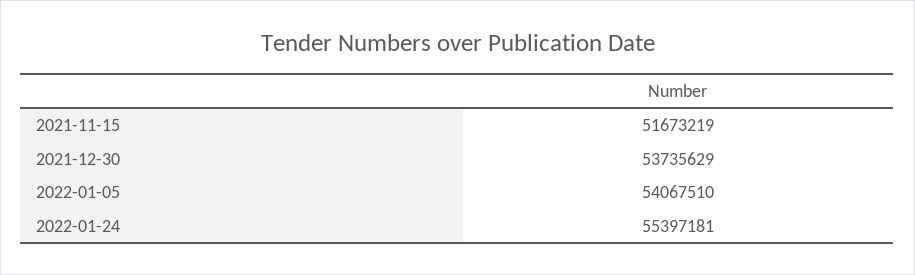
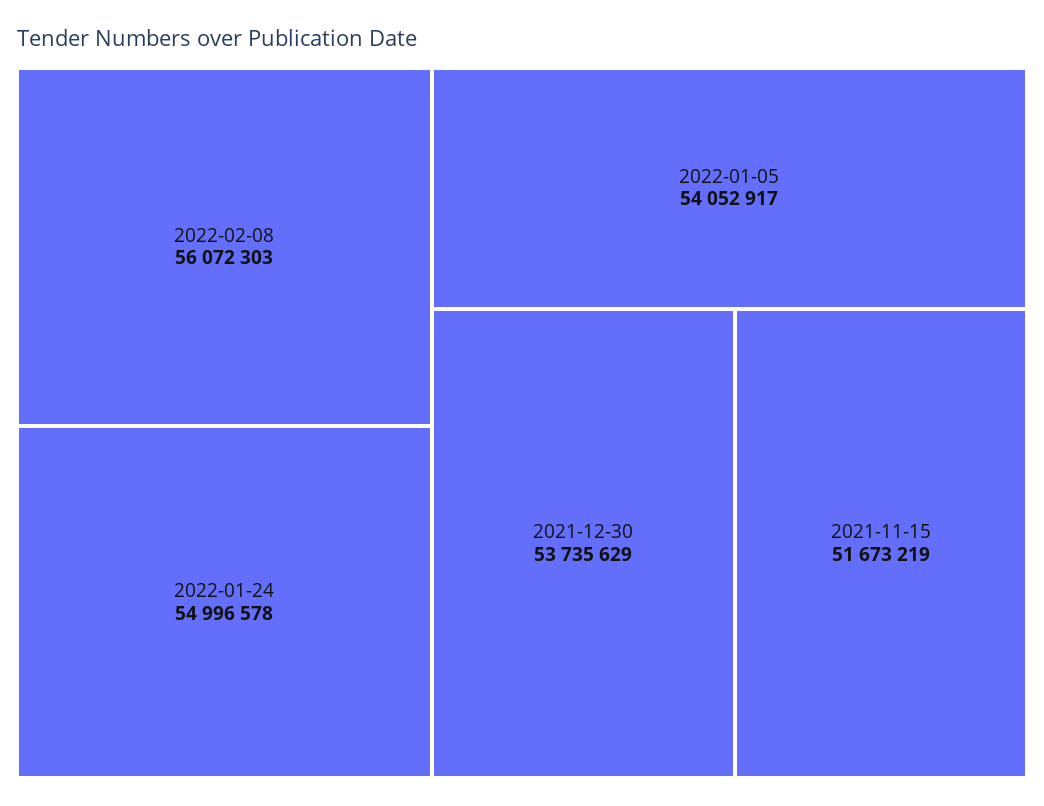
2022-01-05: 54067510 -> 54052917
2022-01-24: 55397181 -> 54996578
2022-02-08: none -> 56072303

